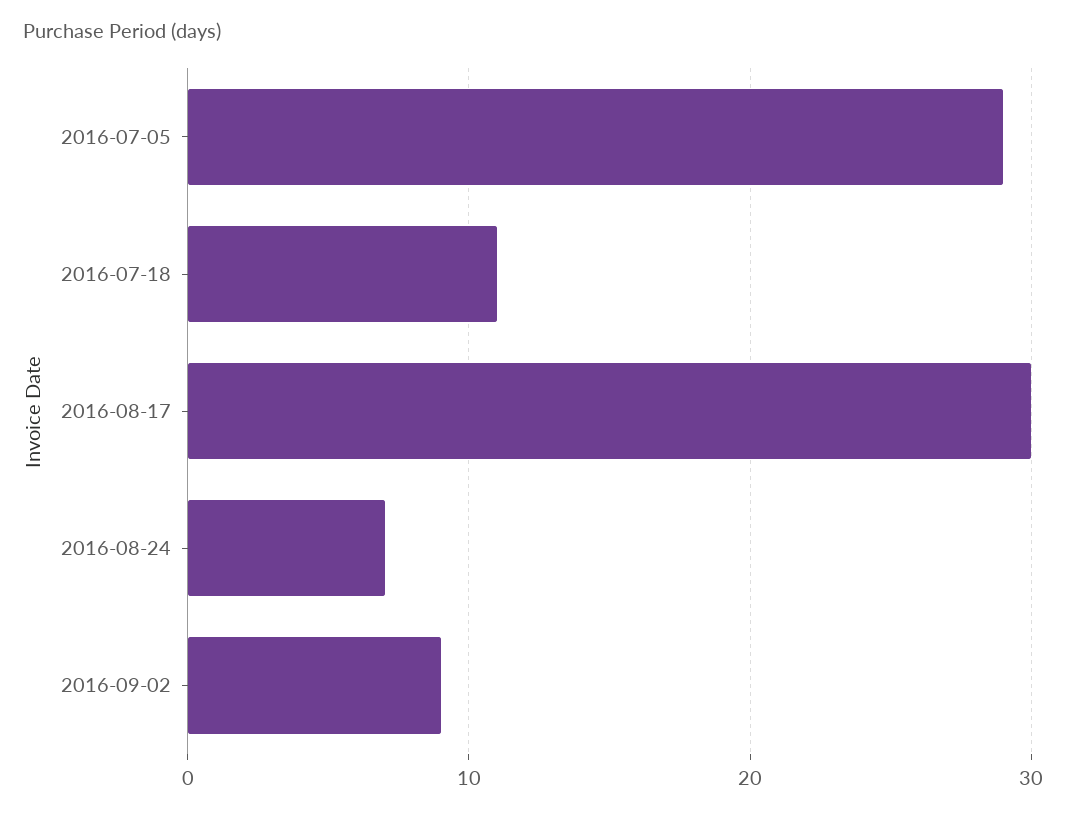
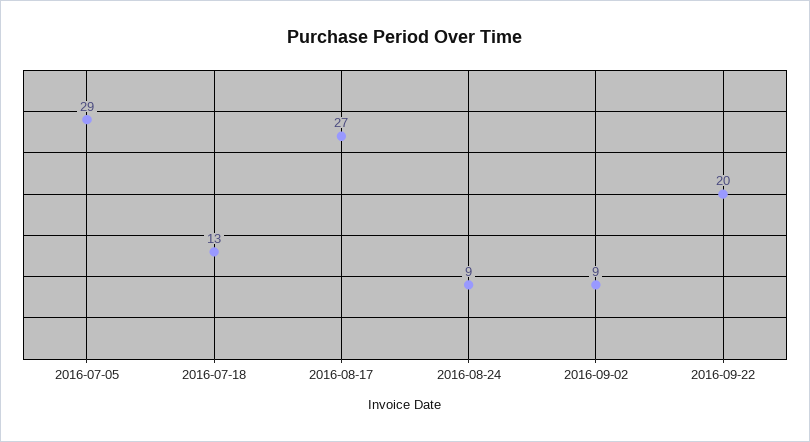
2016-07-18: 11 -> 13
2016-08-17: 30 -> 27
2016-08-24: 7 -> 9
2016-09-22: none -> 20

